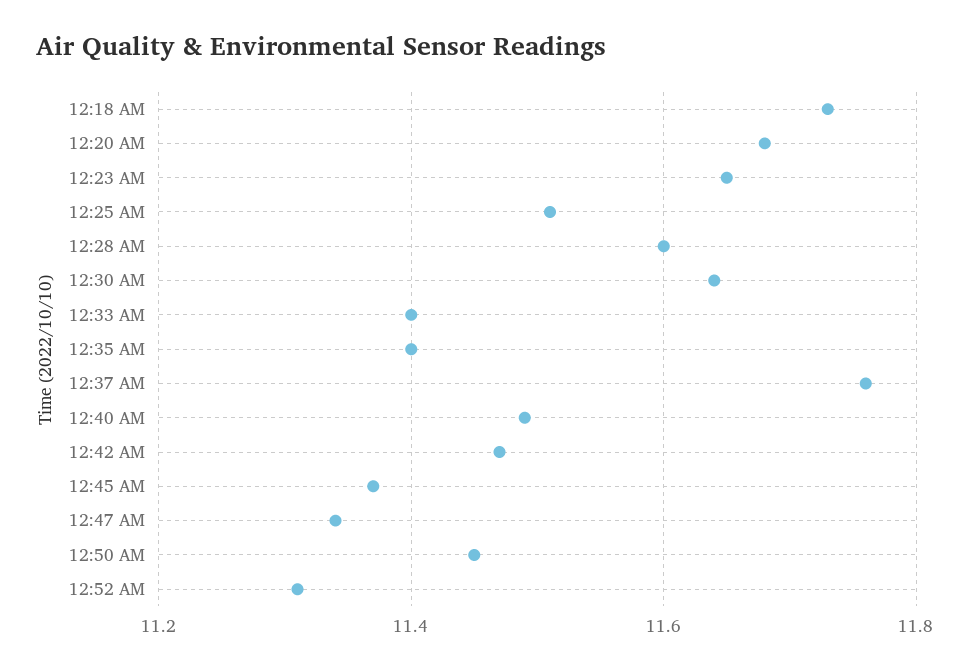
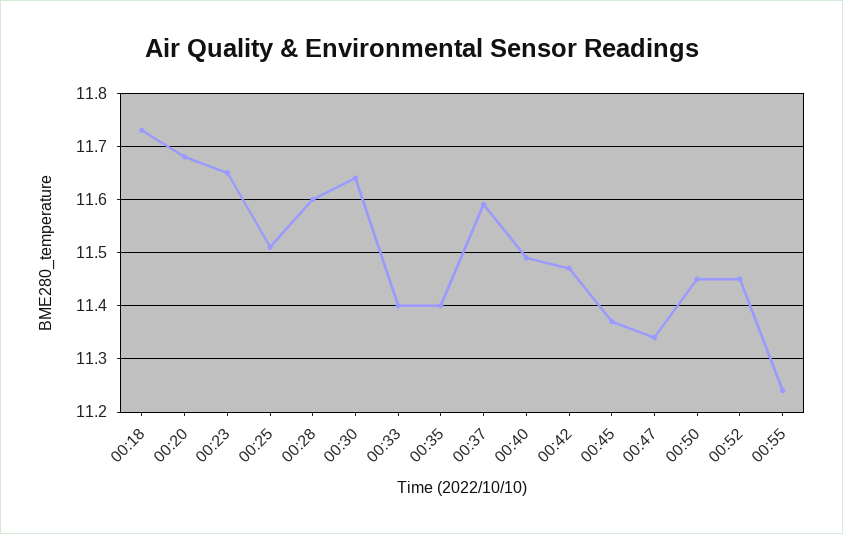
12:37 AM: 11.75 -> 11.6
12:52 AM: 11.3 -> 11.45
00:55: none -> 11.25

